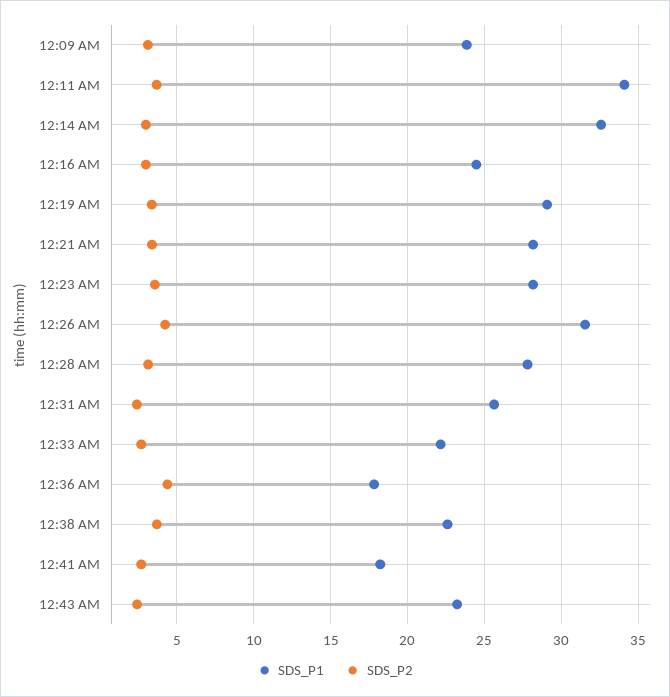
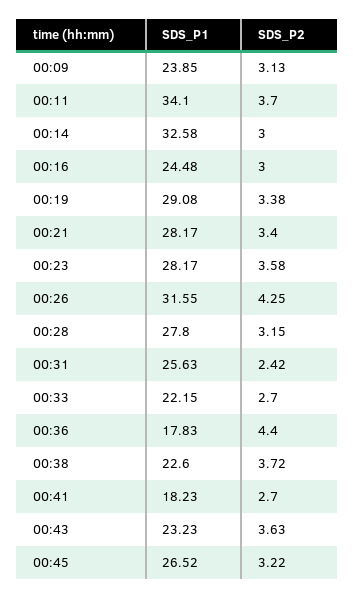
SDS_P2, 12:43 AM: 2.5 -> 3.63
SDS_P1, 00:45: none -> 26.52
SDS_P2, 00:45: none -> 3.22

